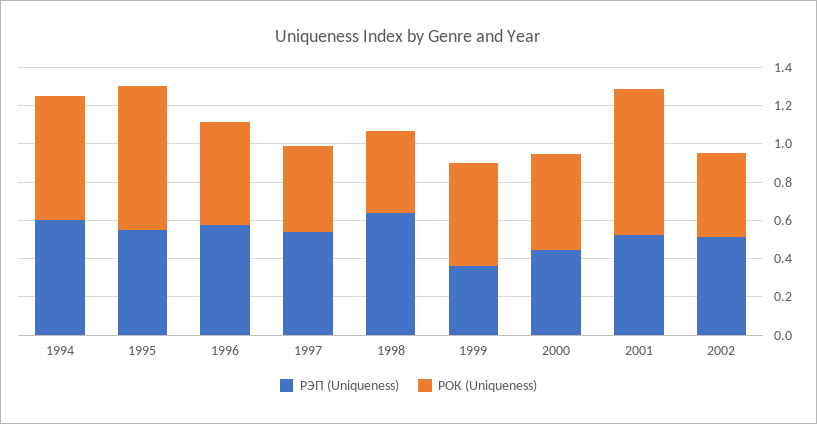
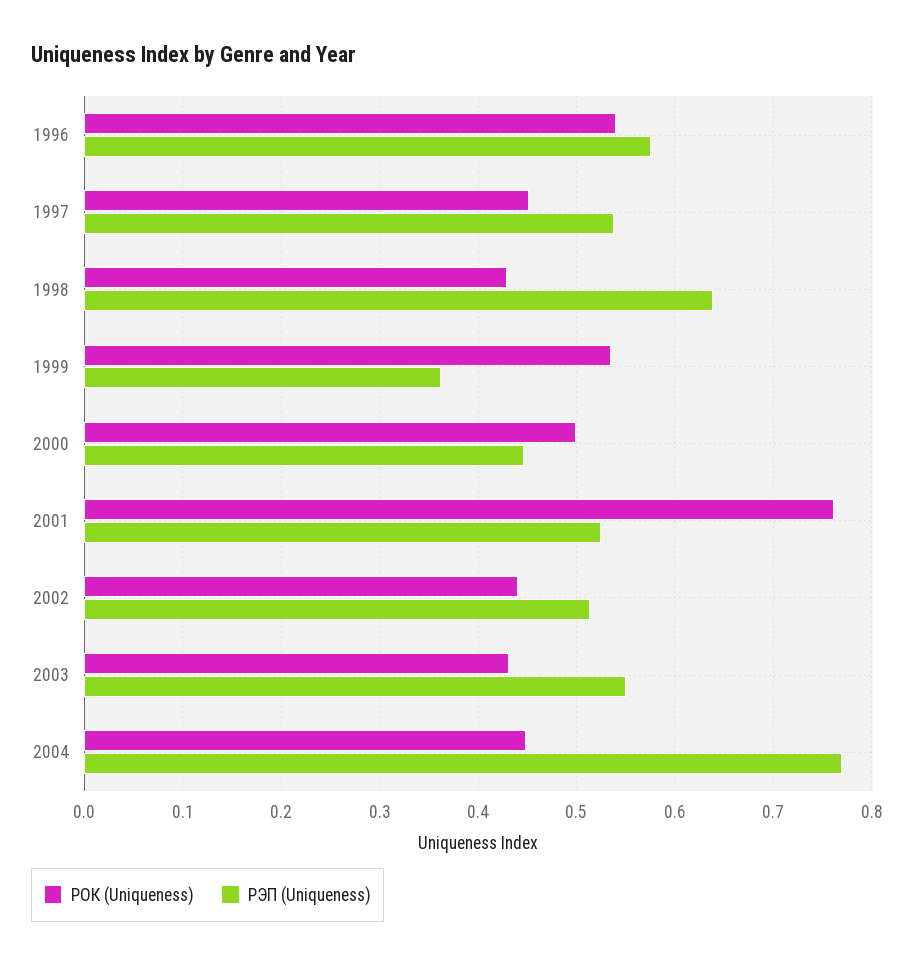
РЭП (Uniqueness), 1994: 0.6 -> none
РОК (Uniqueness), 1994: 0.65 -> none
РЭП (Uniqueness), 1995: 0.55 -> none
РОК (Uniqueness), 1995: 0.75 -> none
РОК (Uniqueness), 2003: none -> 0.43
РЭП (Uniqueness), 2003: none -> 0.55
РОК (Uniqueness), 2004: none -> 0.45
РЭП (Uniqueness), 2004: none -> 0.77

